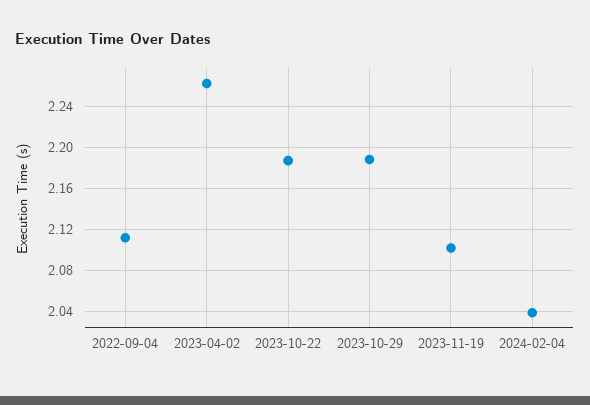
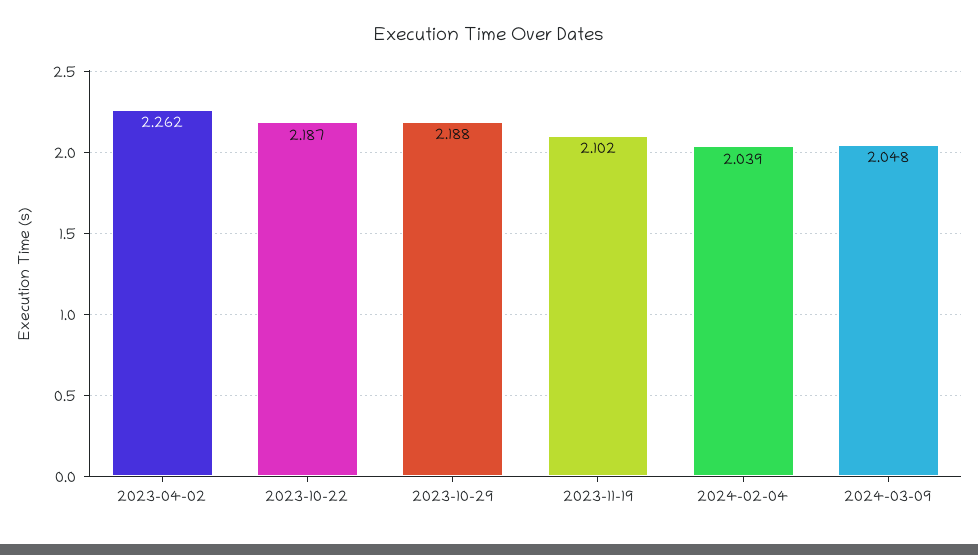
2022-09-04: 2.11 -> none
2024-03-09: none -> 2.048

